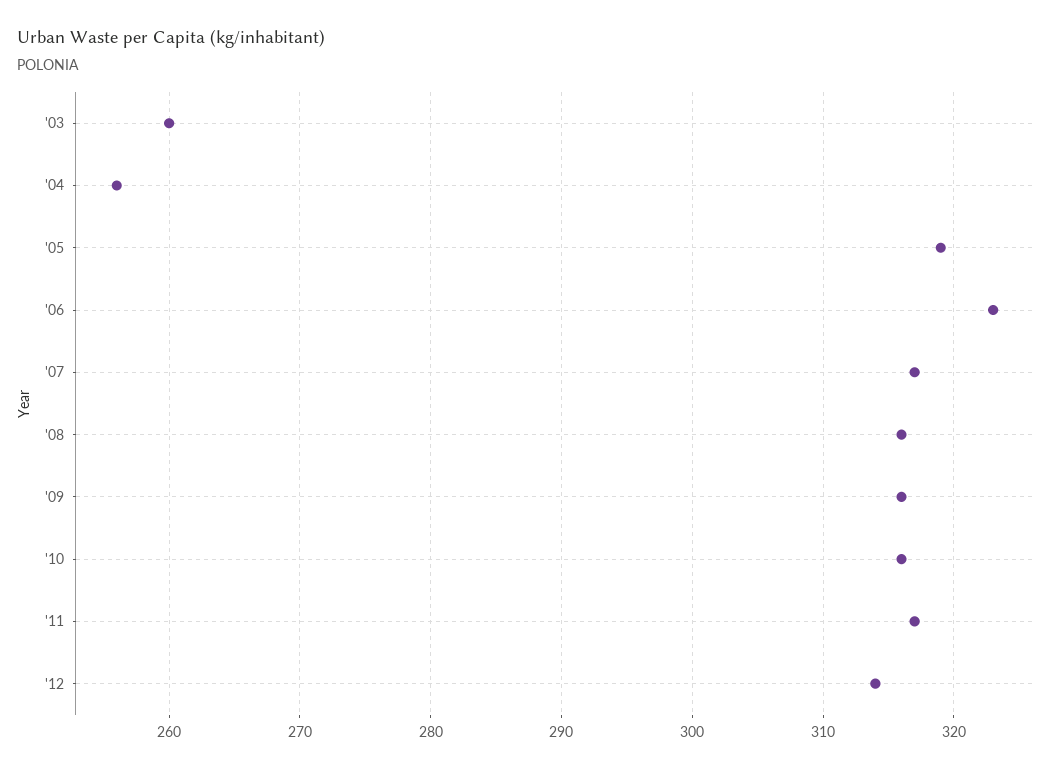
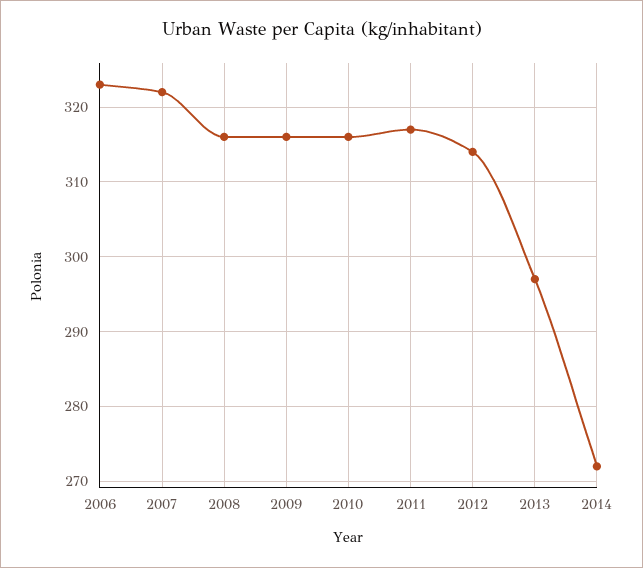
'03: 260 -> none
'04: 256 -> none
'05: 319 -> none
'07: 317 -> 322
2013: none -> 297
2014: none -> 272

